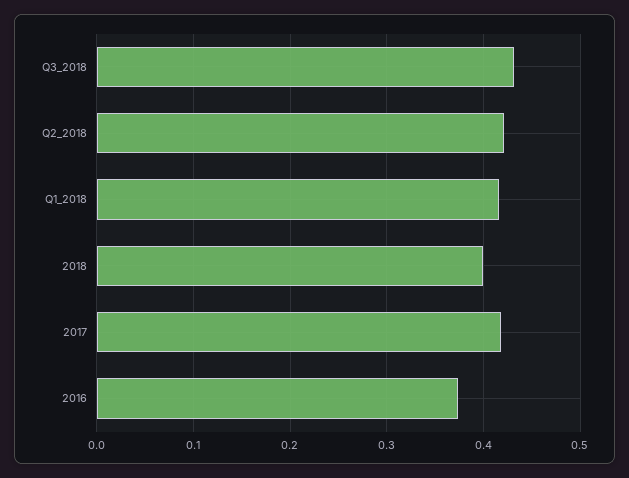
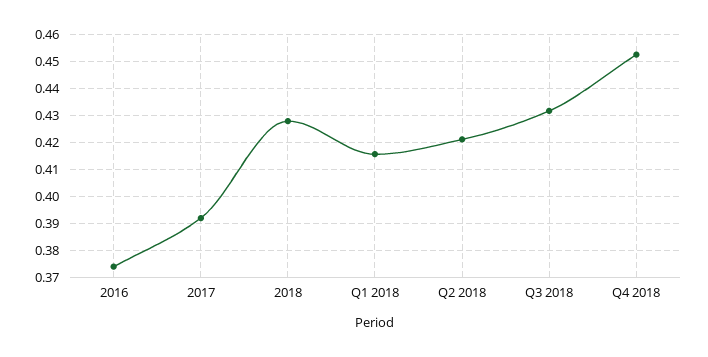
2018: 0.4 -> 0.4275
2017: 0.42 -> 0.3925
Q4 2018: none -> 0.4525

